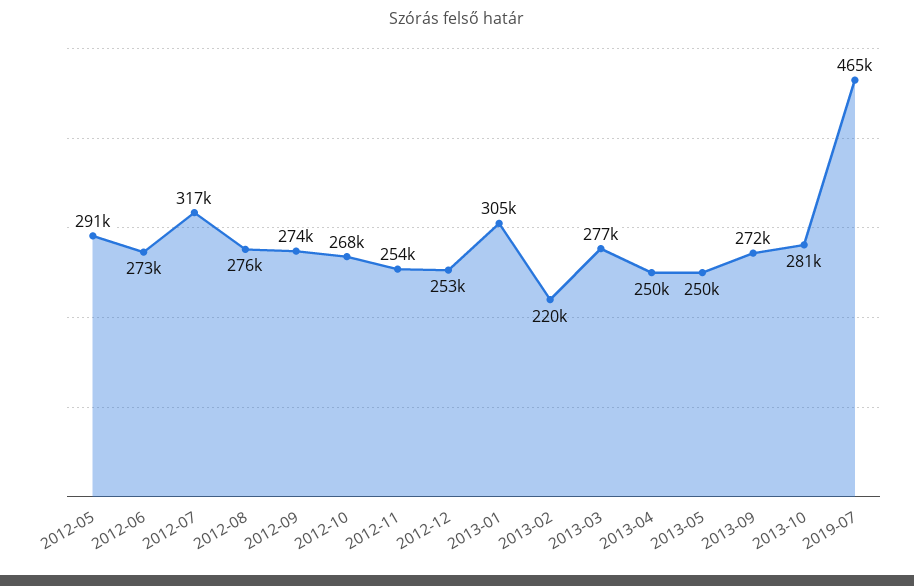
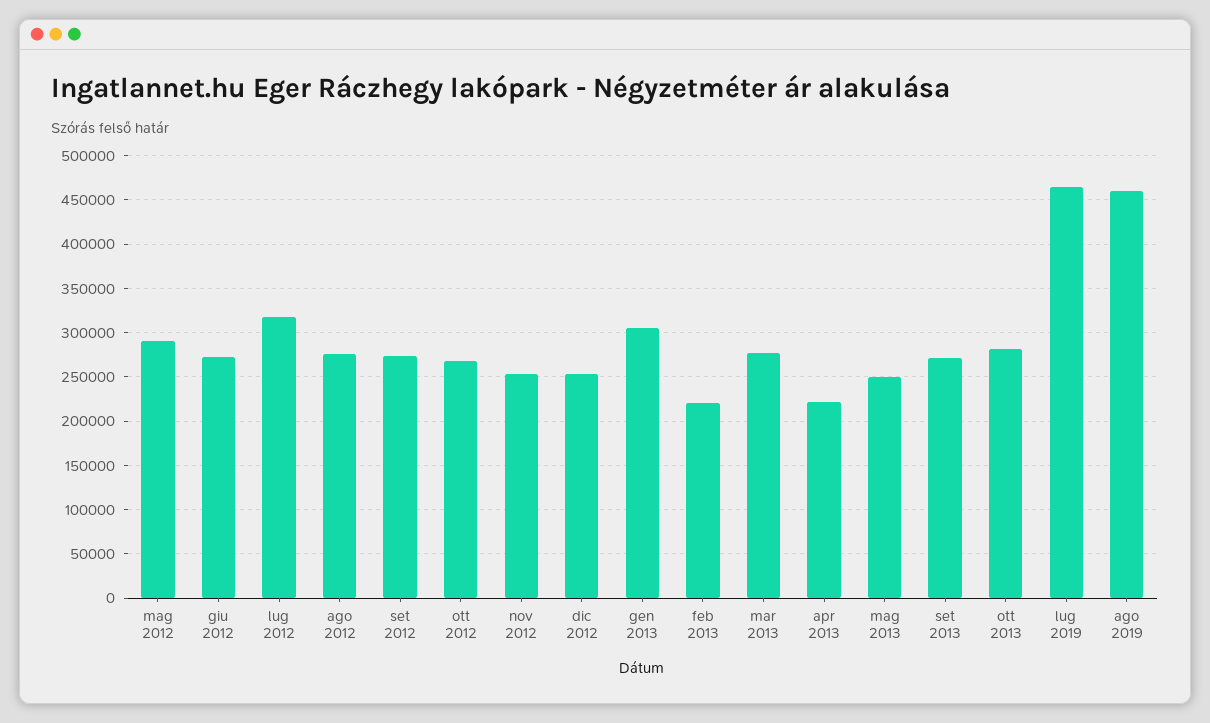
2013-04: 250000 -> 220000
ago 2019: none -> 460000

